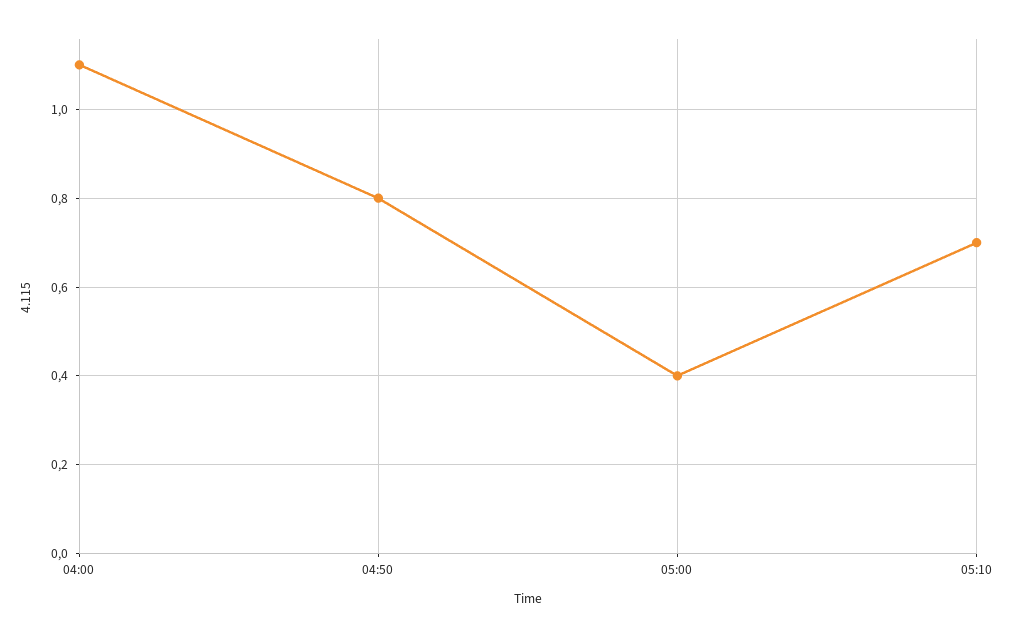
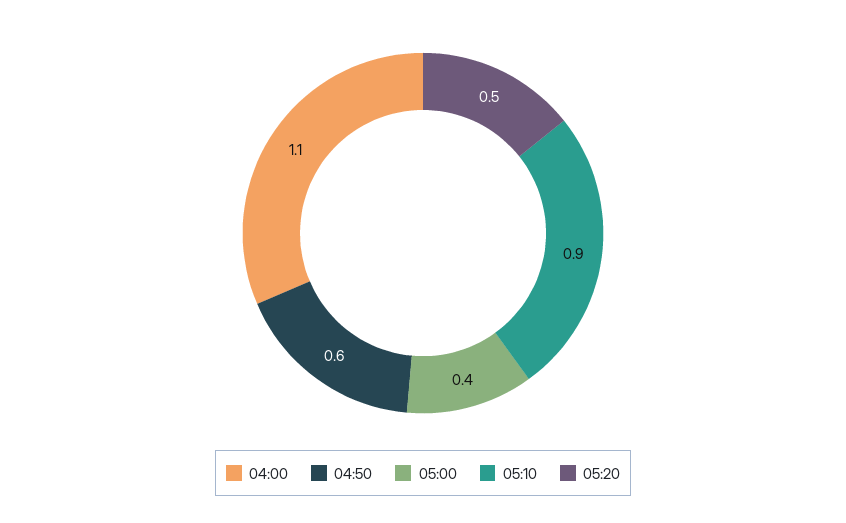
04:50: 0.8 -> 0.6
05:10: 0.7 -> 0.9
05:20: none -> 0.5

